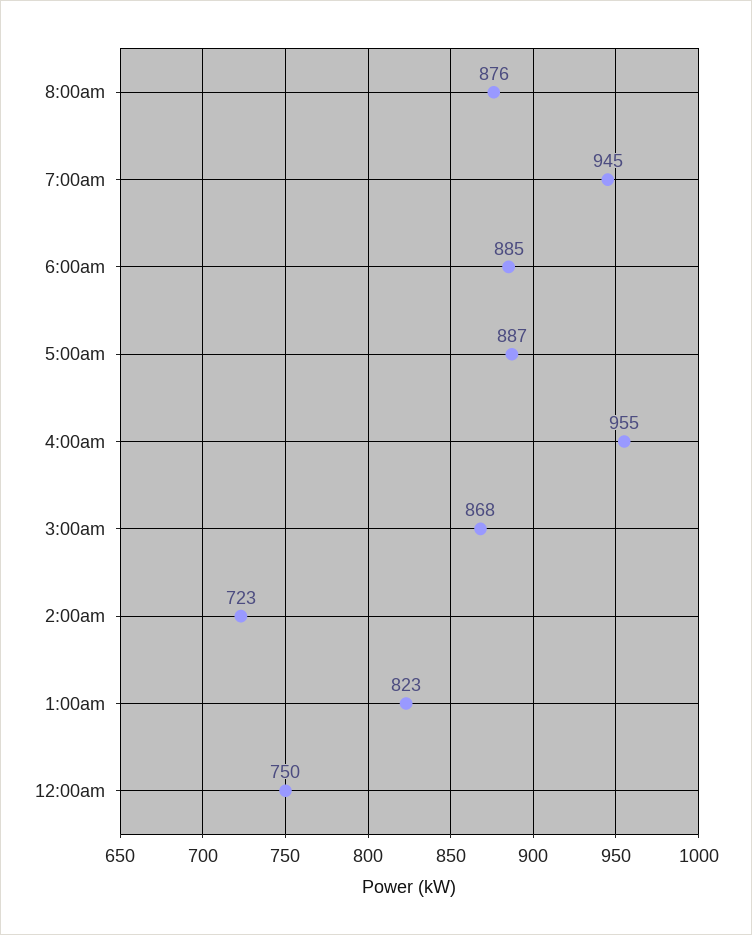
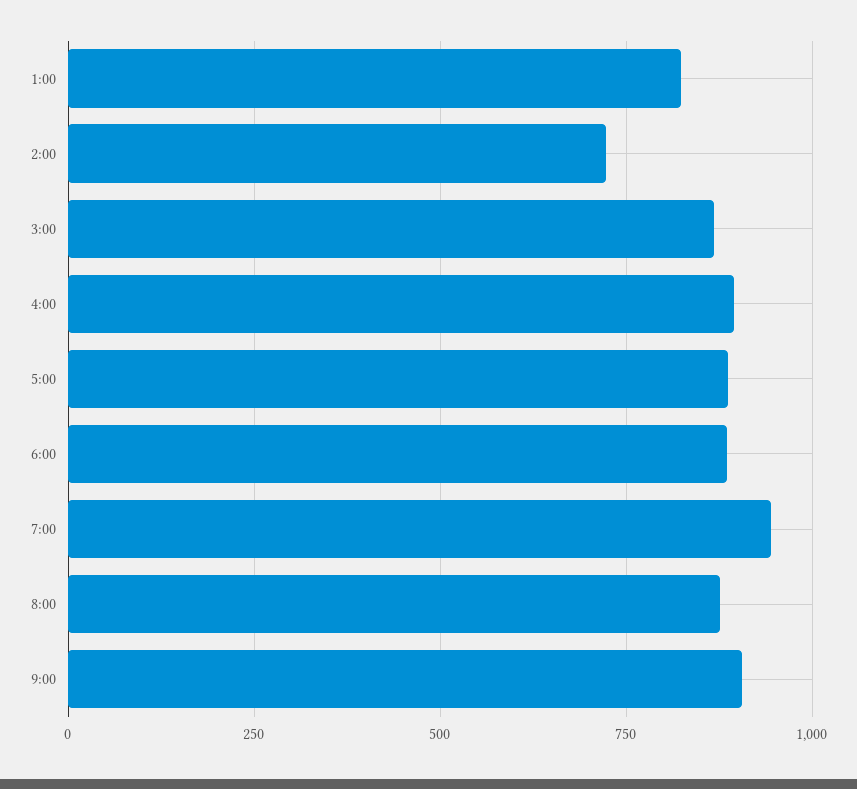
4:00am: 955 -> 900
12:00am: 750 -> none
9:00: none -> 900

